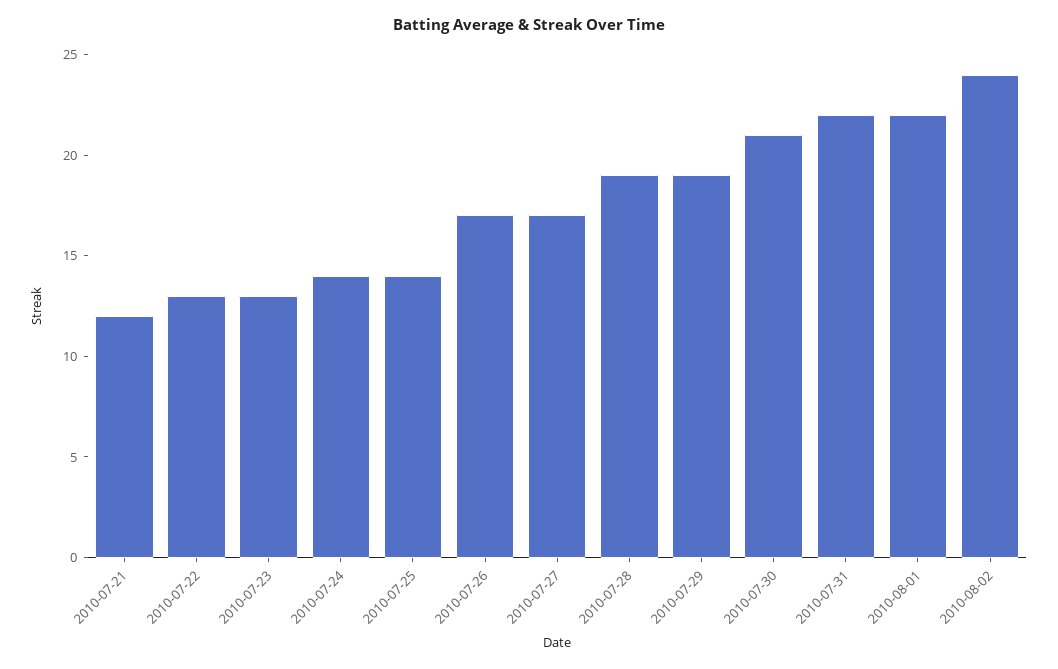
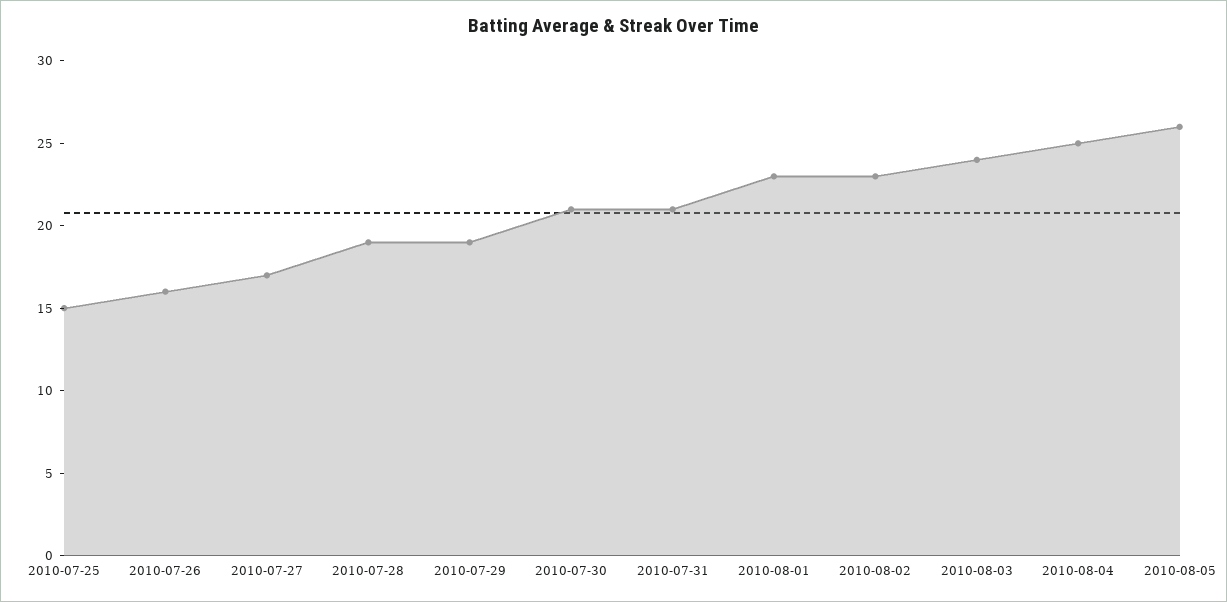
2010-07-21: 12 -> none
2010-07-22: 13 -> none
2010-07-23: 13 -> none
2010-07-24: 14 -> none
2010-07-25: 14 -> 15
2010-07-26: 17 -> 16
2010-07-31: 22 -> 21
2010-08-01: 22 -> 23
2010-08-02: 24 -> 23
2010-08-03: none -> 24
2010-08-04: none -> 25
2010-08-05: none -> 26

